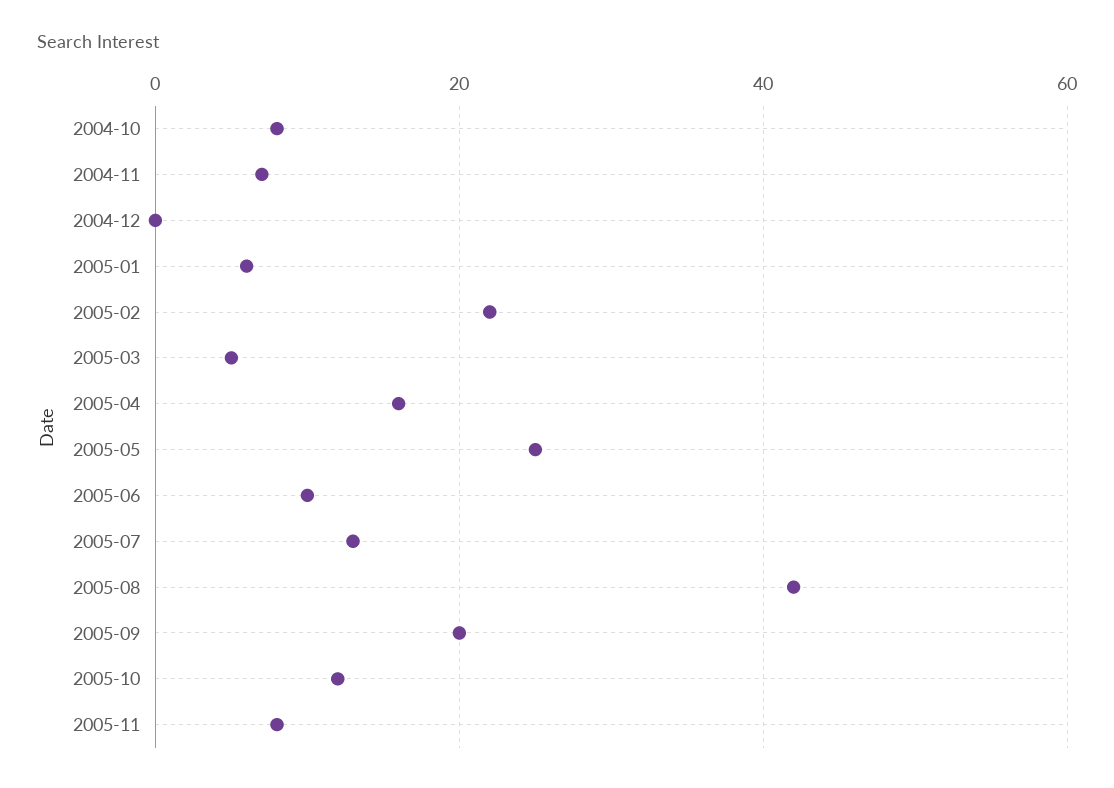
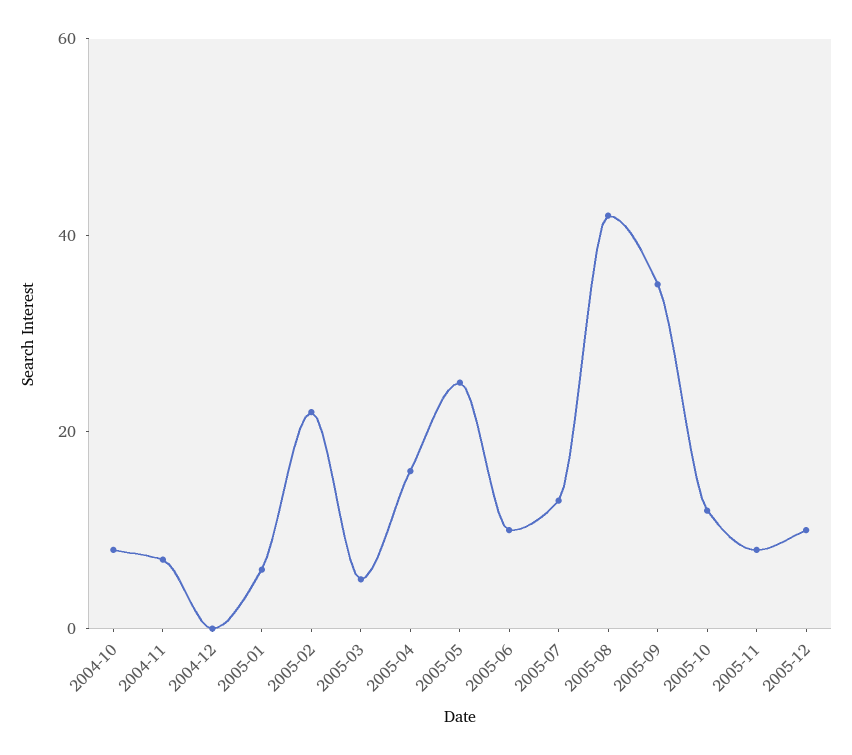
2005-09: 20 -> 35
2005-12: none -> 10

